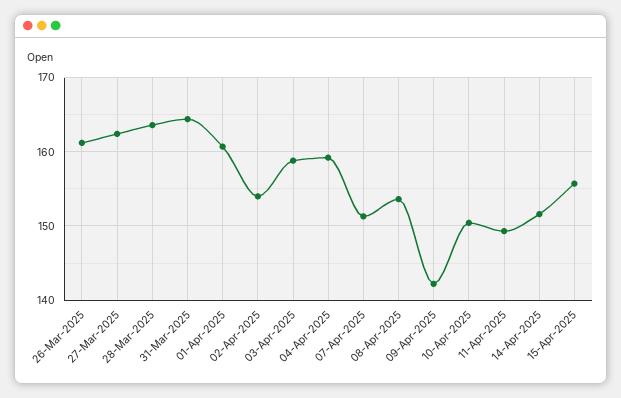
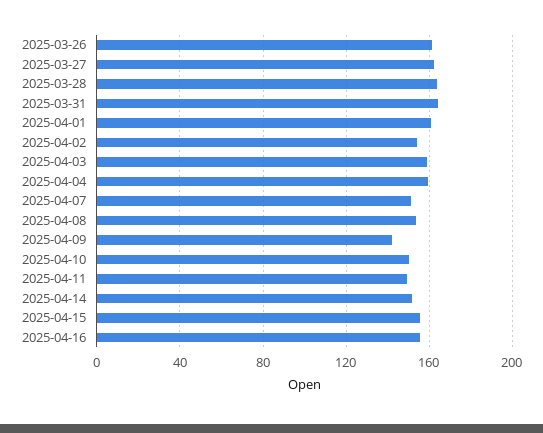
2025-04-16: none -> 155

